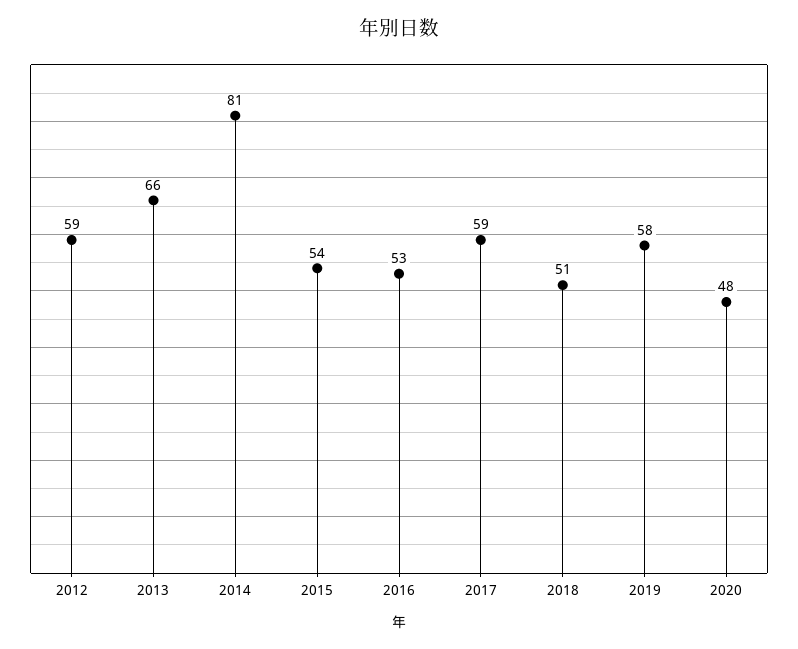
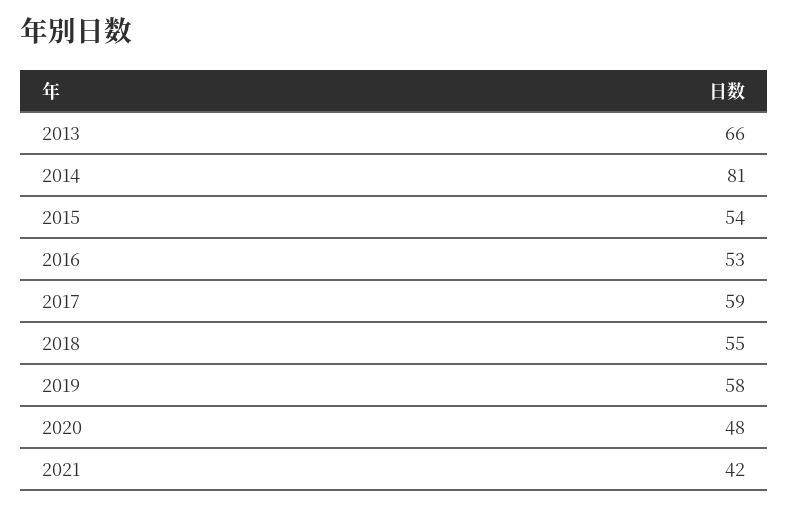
2012: 59 -> none
2018: 51 -> 55
2021: none -> 42

